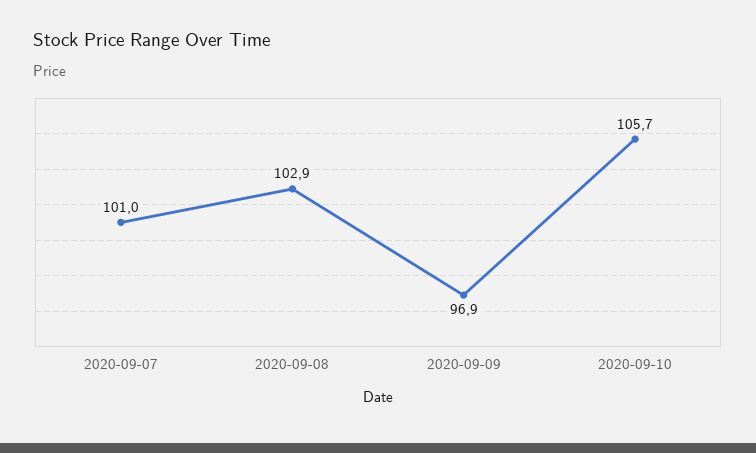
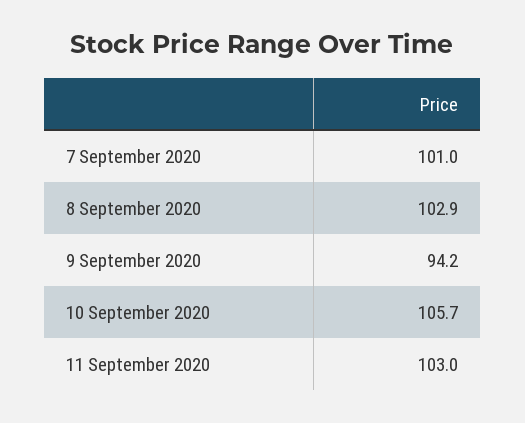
2020-09-09: 96.9 -> 94.2
11 September 2020: none -> 103

